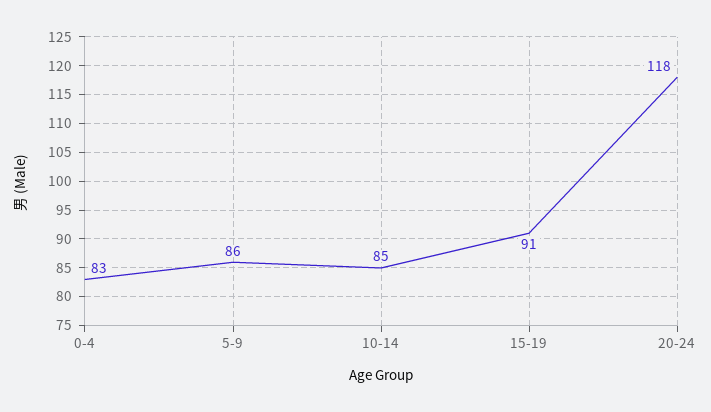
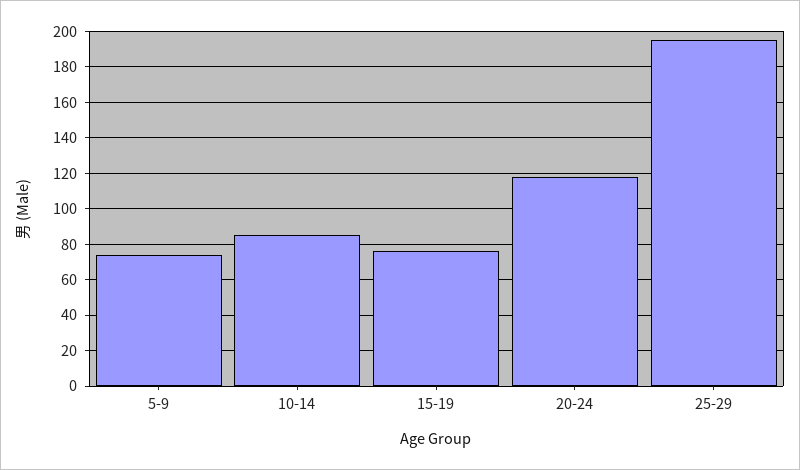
0-4: 83 -> none
5-9: 86 -> 75
15-19: 91 -> 75
25-29: none -> 195

